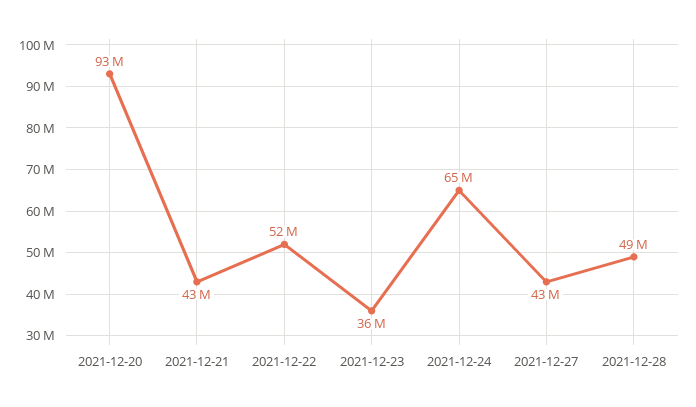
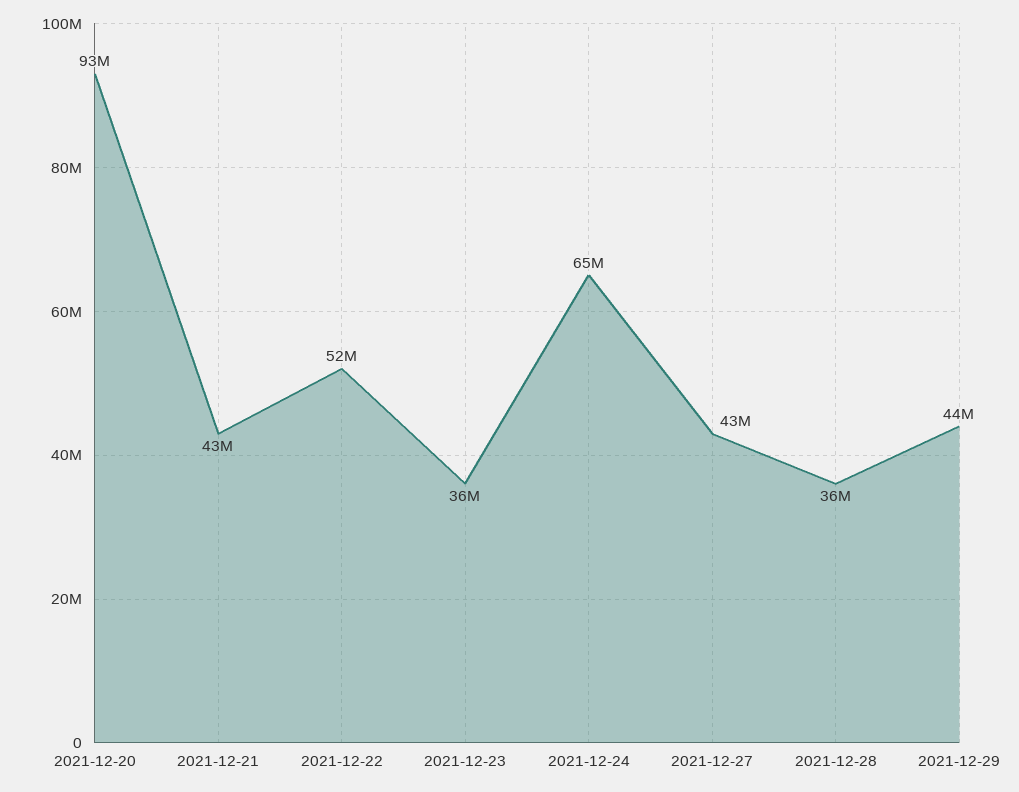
2021-12-28: 49000000 -> 36000000
2021-12-29: none -> 44000000

